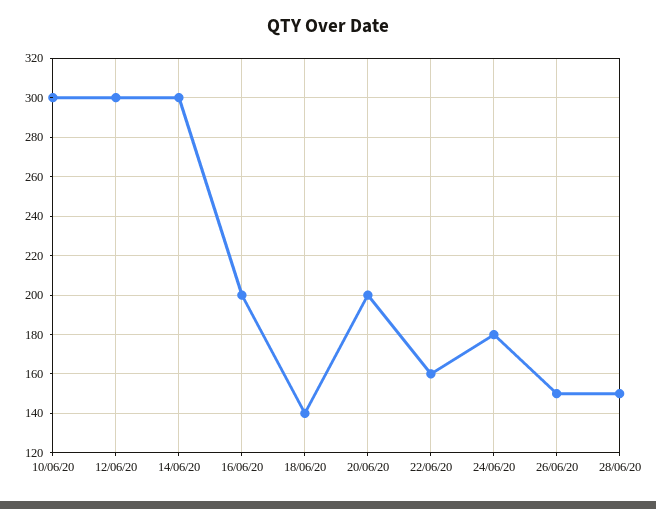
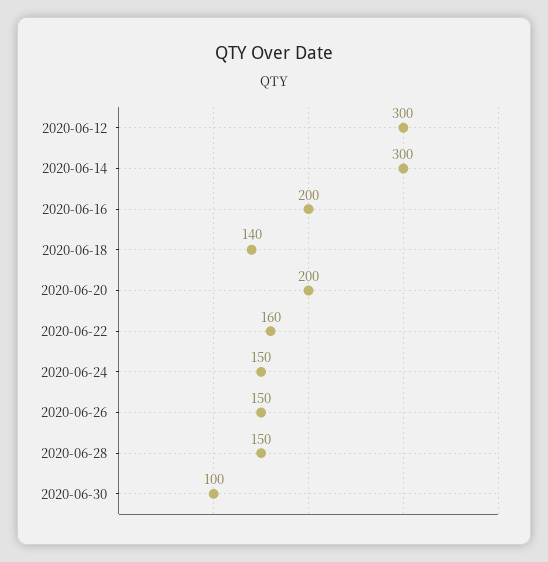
10/06/20: 300 -> none
24/06/20: 180 -> 150
2020-06-30: none -> 100

